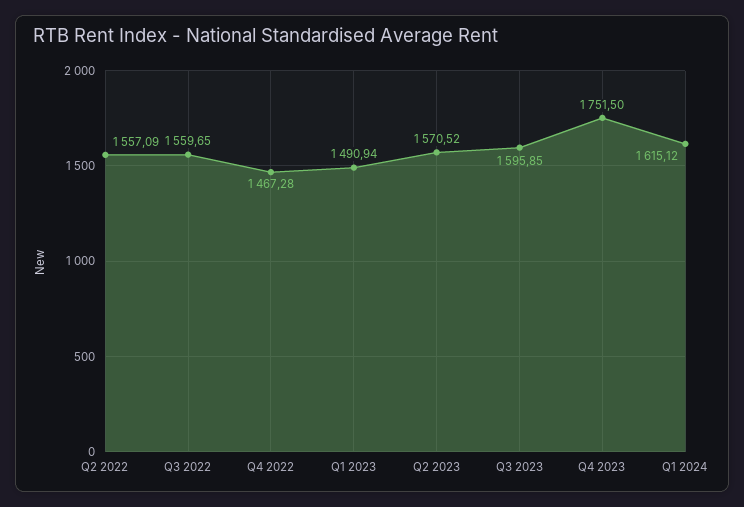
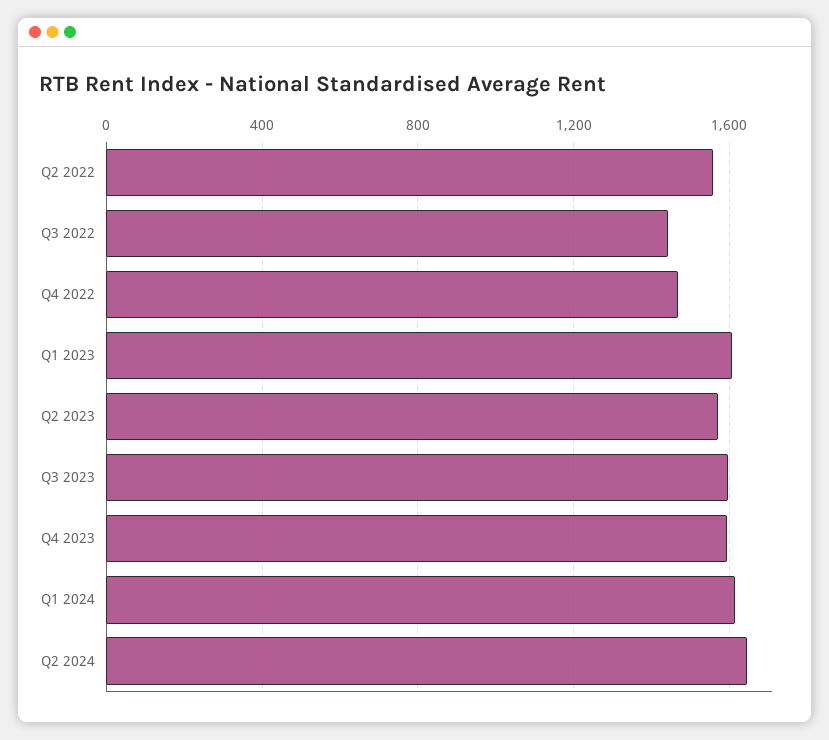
Q3 2022: 1559.65 -> 1450
Q1 2023: 1490.94 -> 1600
Q4 2023: 1751.5 -> 1600
Q2 2024: none -> 1650

